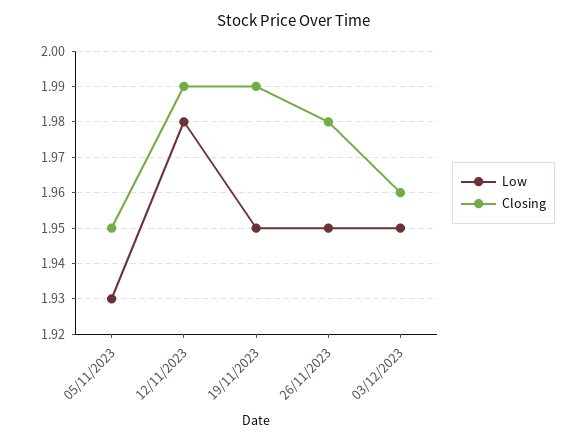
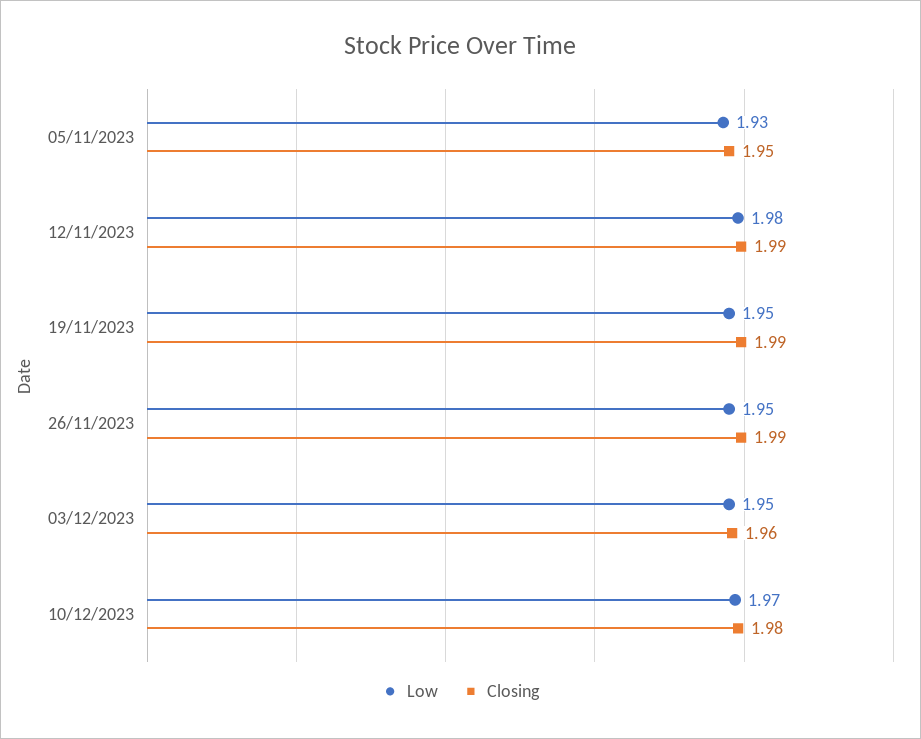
Closing, 26/11/2023: 1.98 -> 1.99
Low, 10/12/2023: none -> 1.97
Closing, 10/12/2023: none -> 1.98

